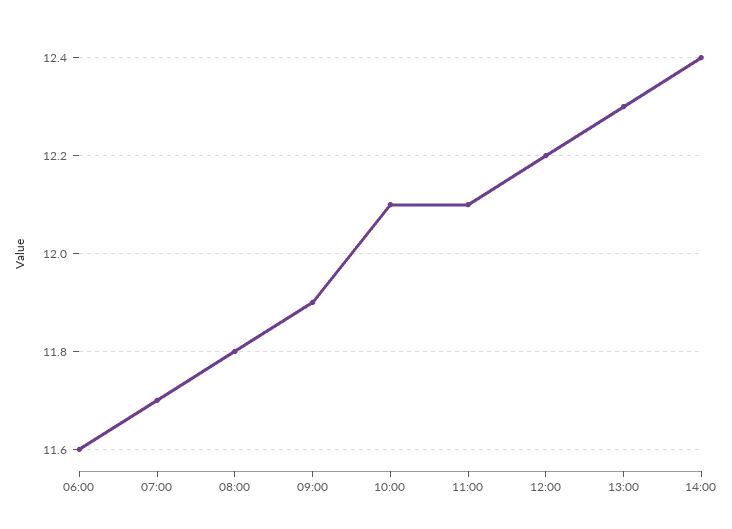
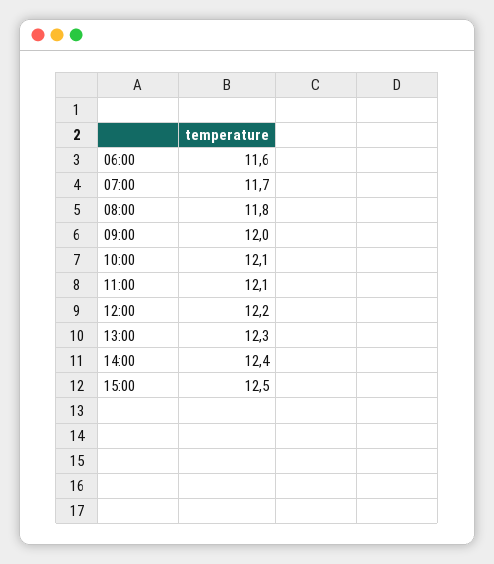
09:00: 11.9 -> 12
15:00: none -> 12.5

